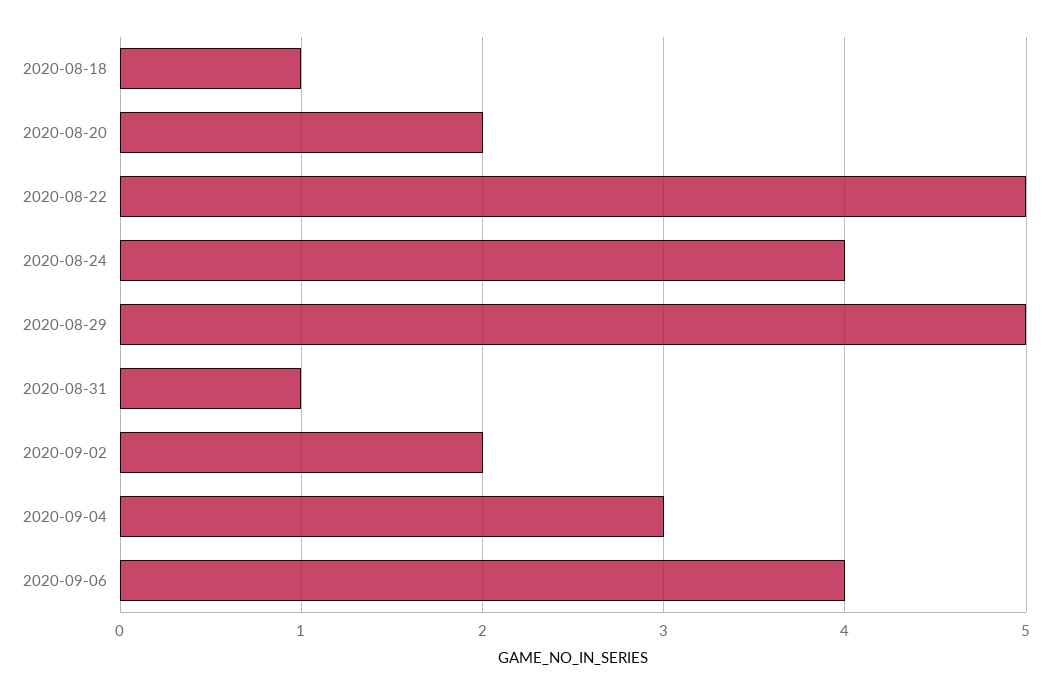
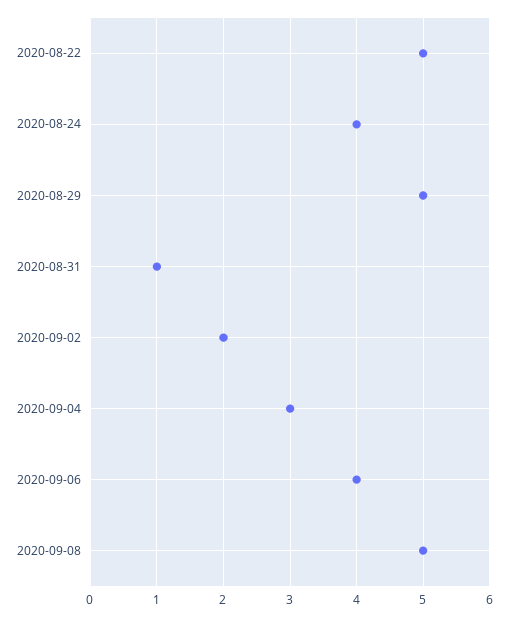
2020-08-18: 1 -> none
2020-08-20: 2 -> none
2020-09-08: none -> 5

